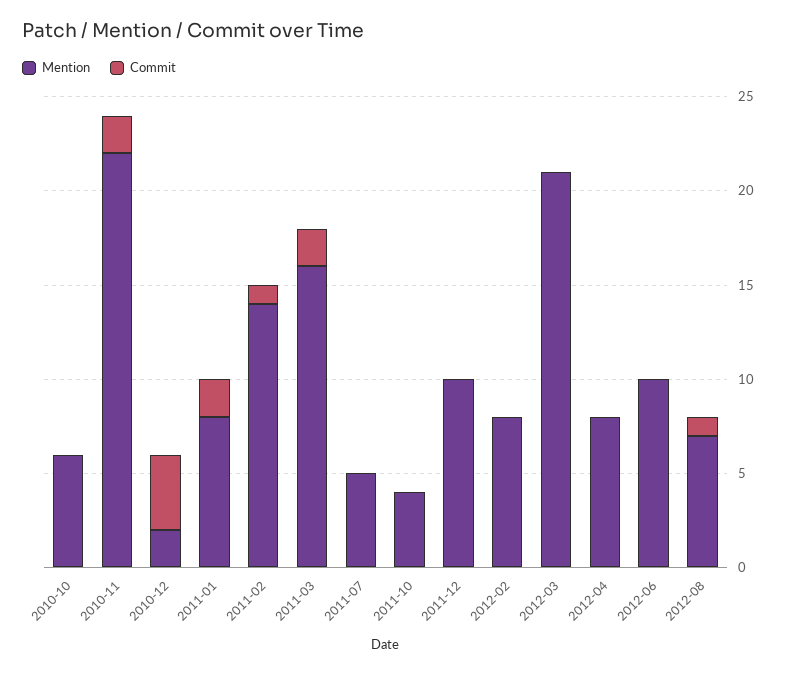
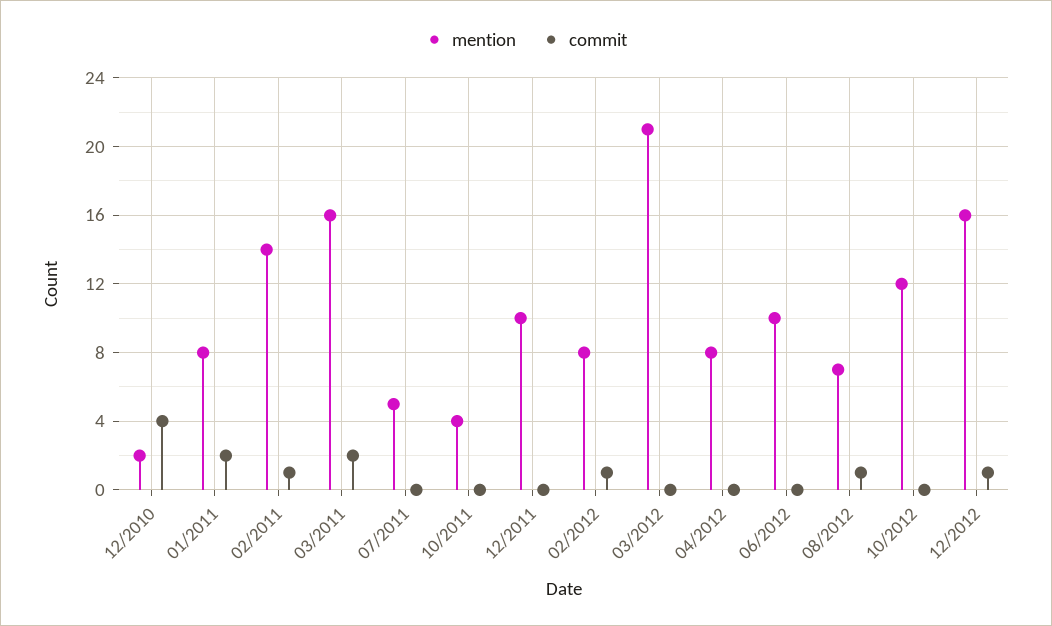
Mention, 2010-10: 6 -> none
Commit, 2010-10: 0 -> none
Mention, 2010-11: 22 -> none
Commit, 2010-11: 2 -> none
Commit, 2012-02: 0 -> 1
Mention, 10/2012: none -> 12
Commit, 10/2012: none -> 0
Mention, 12/2012: none -> 16
Commit, 12/2012: none -> 1

